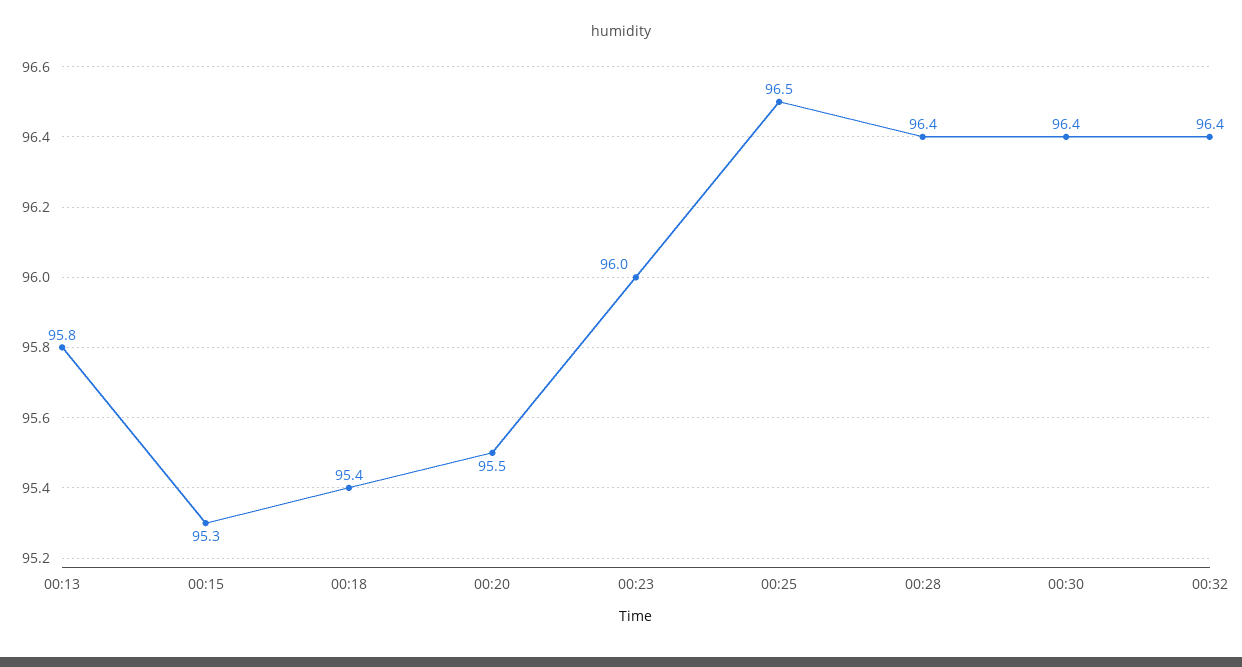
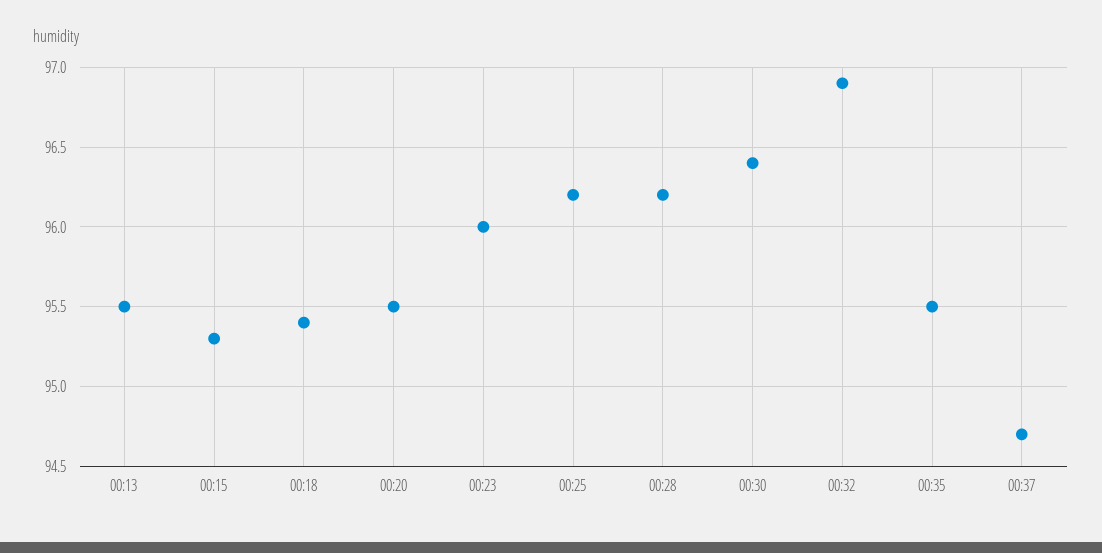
00:13: 95.8 -> 95.5
00:25: 96.5 -> 96.2
00:28: 96.4 -> 96.2
00:32: 96.4 -> 96.9
00:35: none -> 95.5
00:37: none -> 94.7

